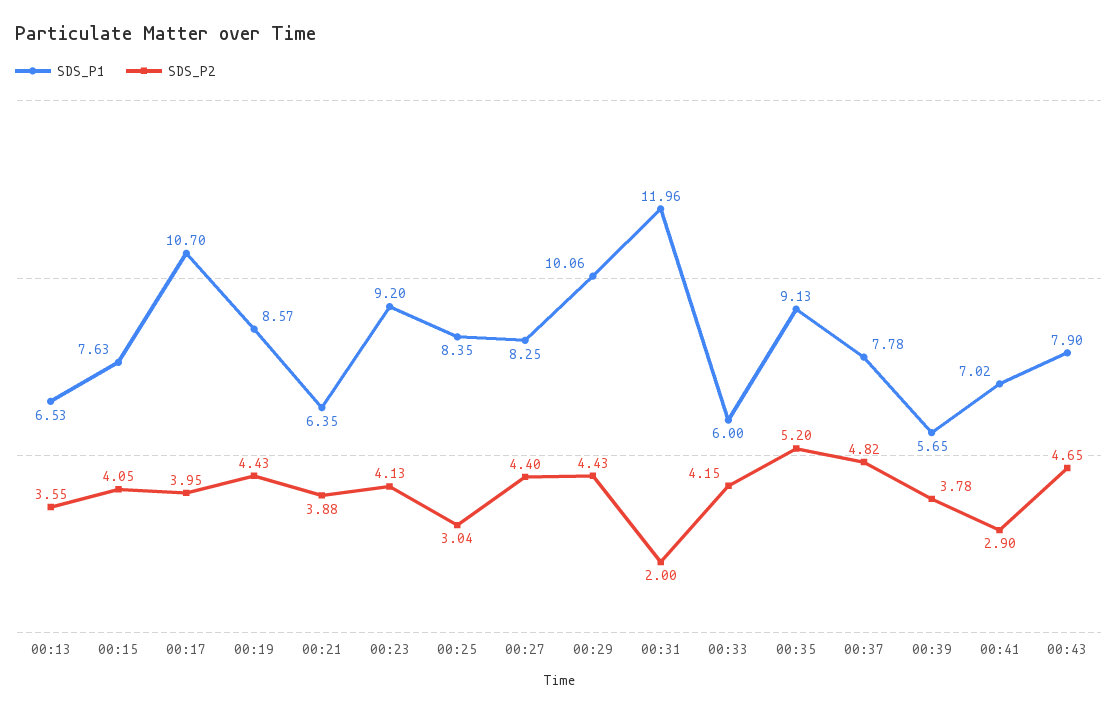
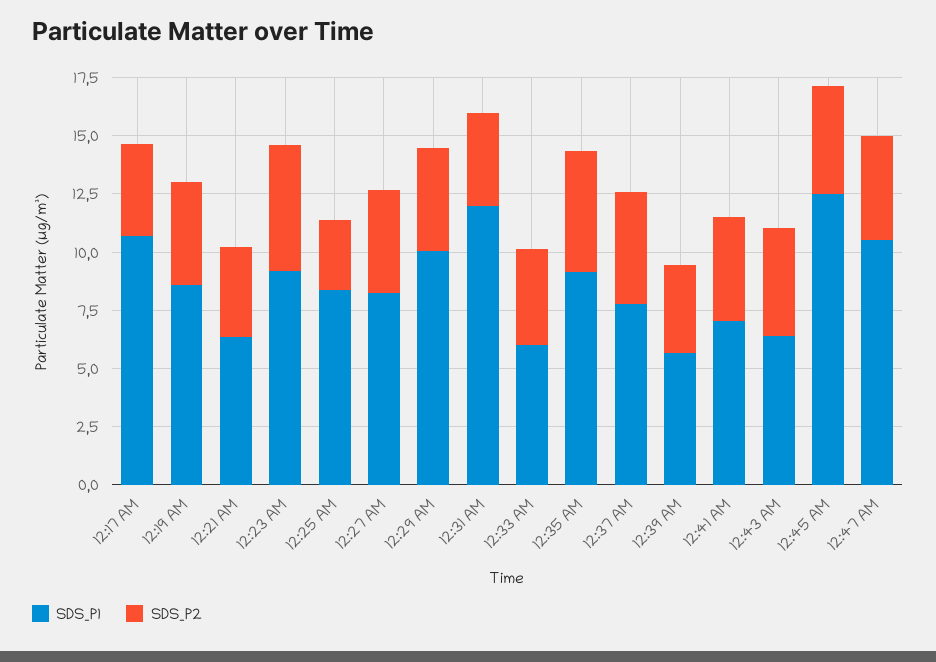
SDS_P1, 00:13: 6.53 -> none
SDS_P2, 00:13: 3.55 -> none
SDS_P1, 00:15: 7.63 -> none
SDS_P2, 00:15: 4.05 -> none
SDS_P2, 00:23: 4.13 -> 5.5
SDS_P2, 00:31: 2 -> 4
SDS_P2, 00:41: 2.9 -> 4.5
SDS_P1, 00:43: 7.9 -> 6.5
SDS_P1, 12:45 AM: none -> 12.5
SDS_P2, 12:45 AM: none -> 4.5
SDS_P1, 12:47 AM: none -> 10.5
SDS_P2, 12:47 AM: none -> 4.5

